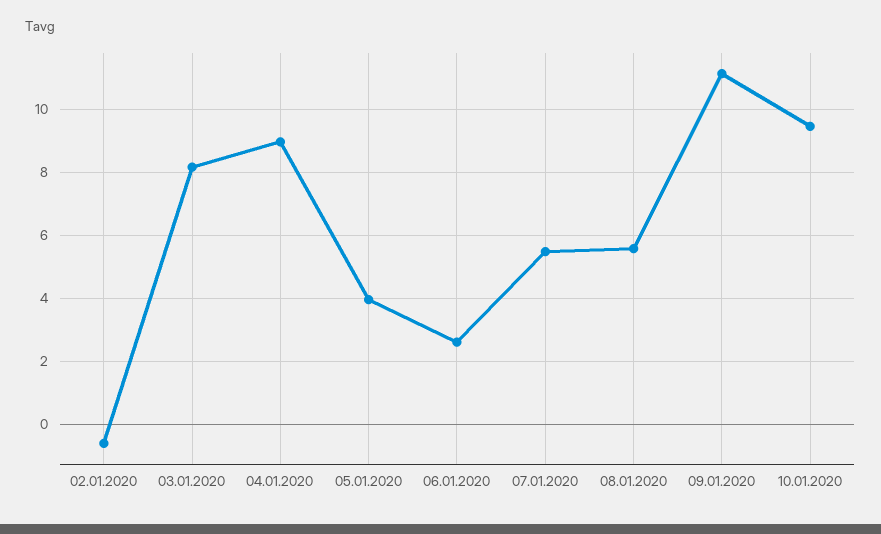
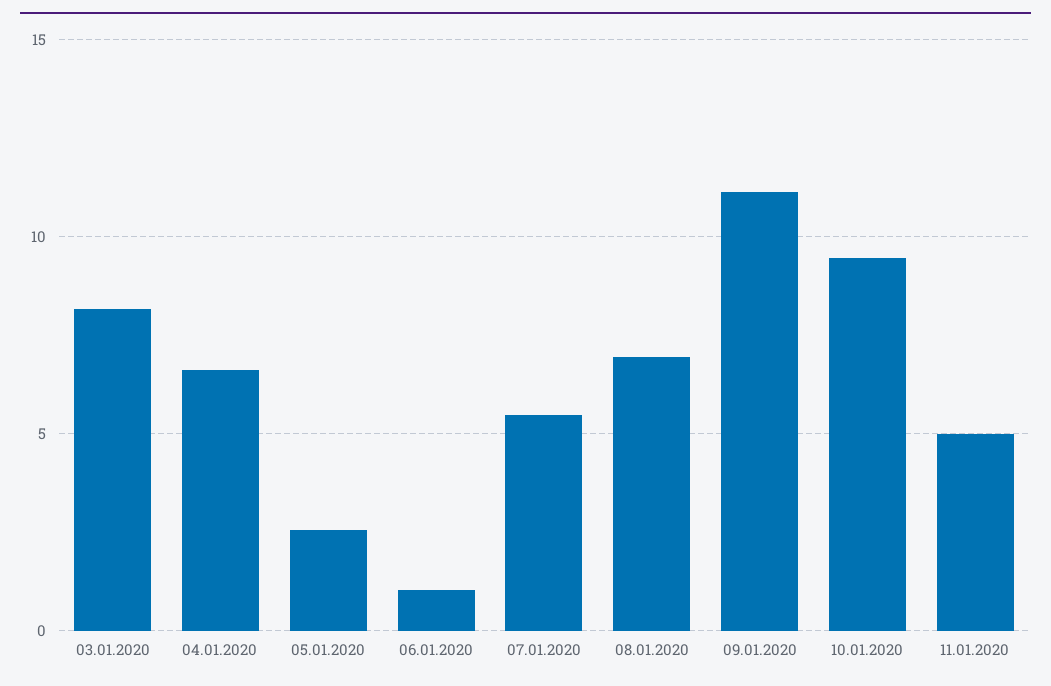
02.01.2020: -0.6 -> none
04.01.2020: 9 -> 6.5
05.01.2020: 4 -> 2.5
06.01.2020: 2.6 -> 1
08.01.2020: 5.6 -> 7
11.01.2020: none -> 5

